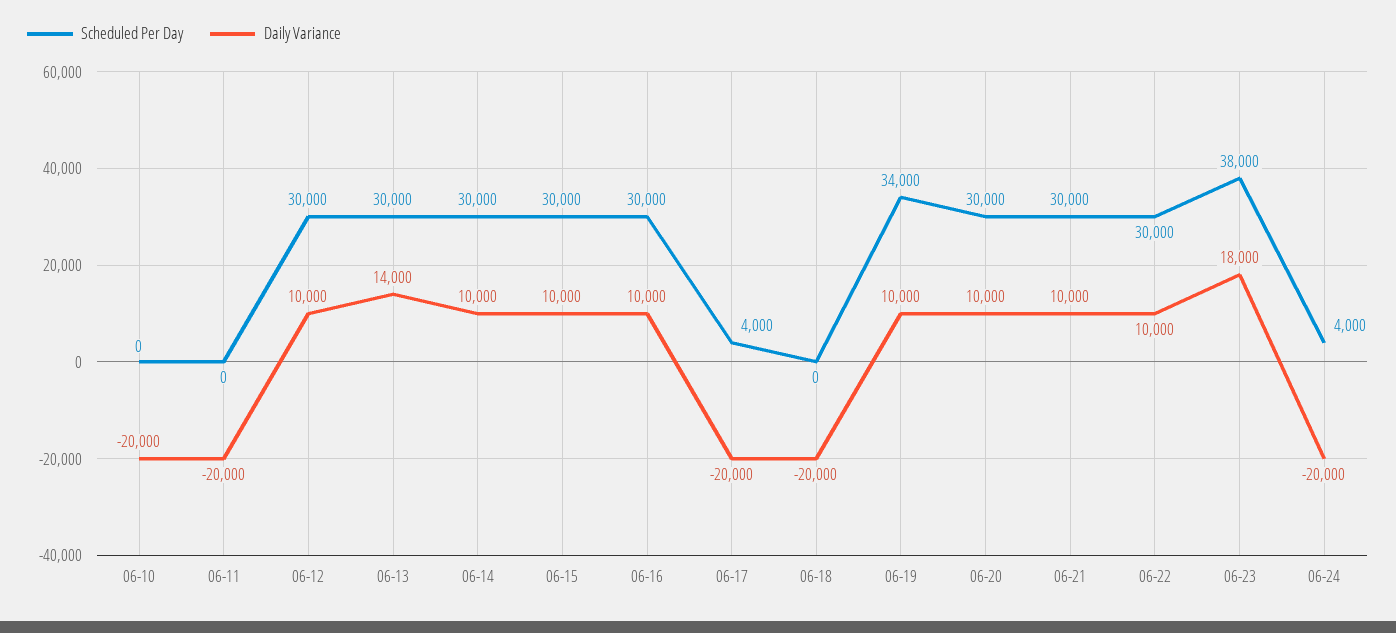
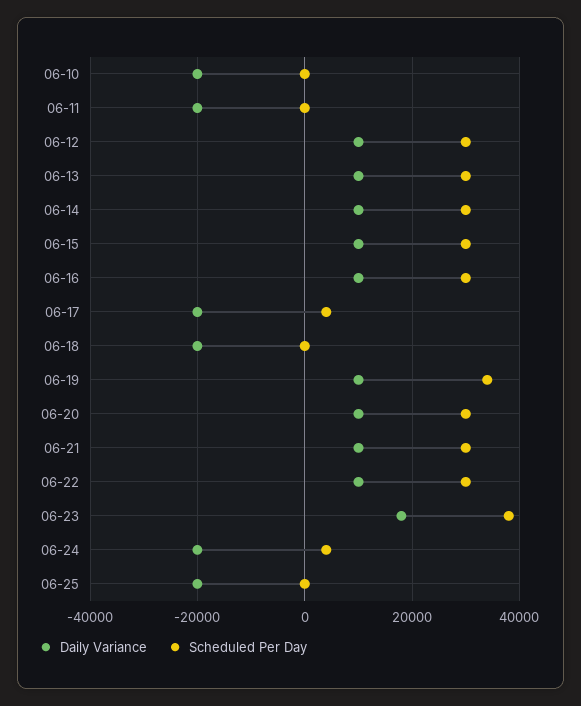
Daily Variance, 06-13: 14000 -> 10000
Daily Variance, 06-25: none -> -20000
Scheduled Per Day, 06-25: none -> 0

